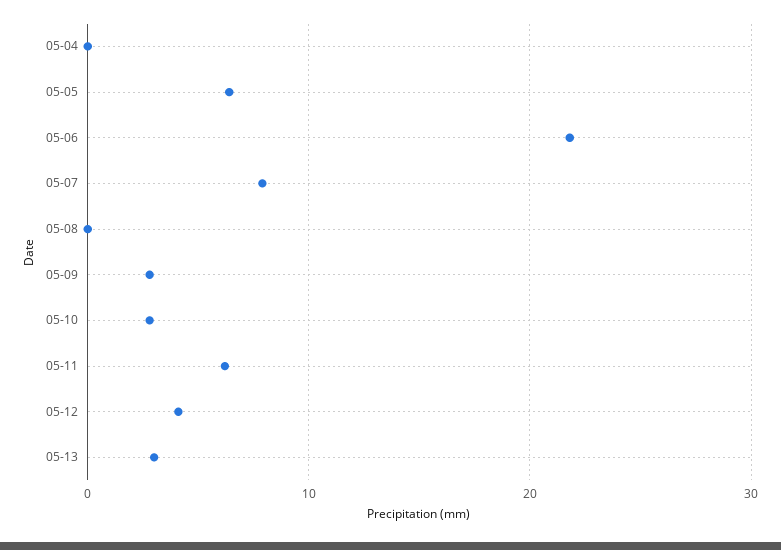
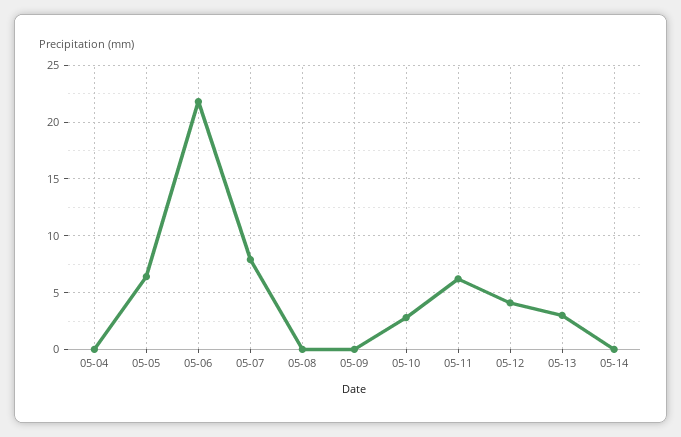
05-09: 3 -> 0
05-14: none -> 0

